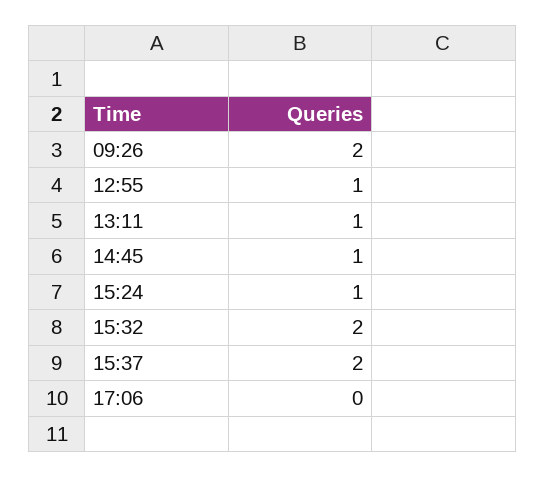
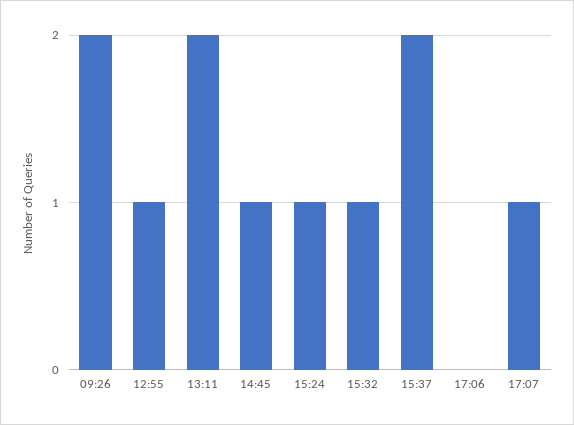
13:11: 1 -> 2
15:32: 2 -> 1
17:07: none -> 1

